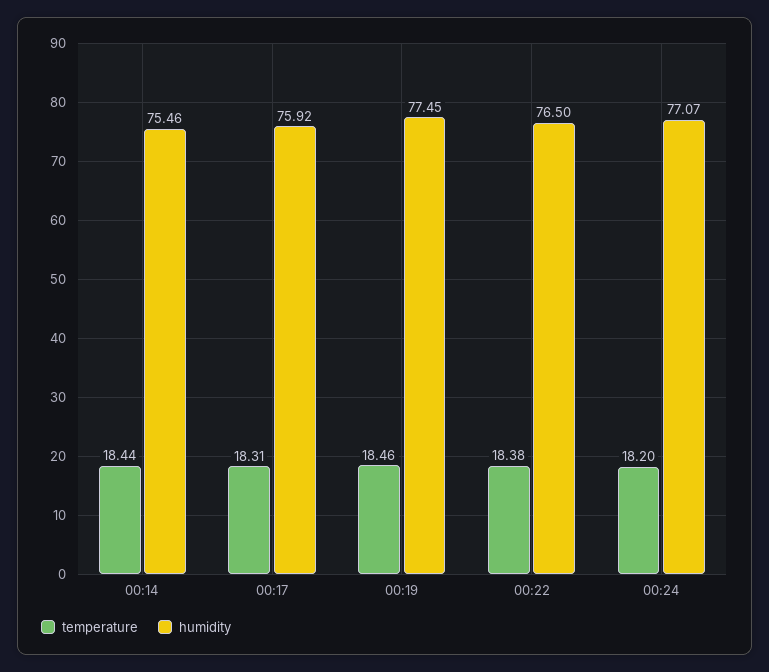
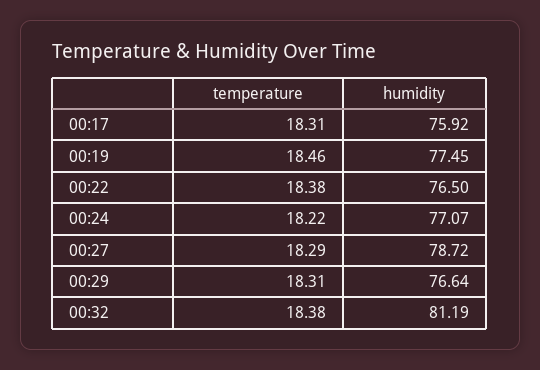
temperature, 00:14: 18.44 -> none
humidity, 00:14: 75.46 -> none
temperature, 00:24: 18.2 -> 18.22
temperature, 00:27: none -> 18.29
humidity, 00:27: none -> 78.72
temperature, 00:29: none -> 18.31
humidity, 00:29: none -> 76.64
temperature, 00:32: none -> 18.38
humidity, 00:32: none -> 81.19

